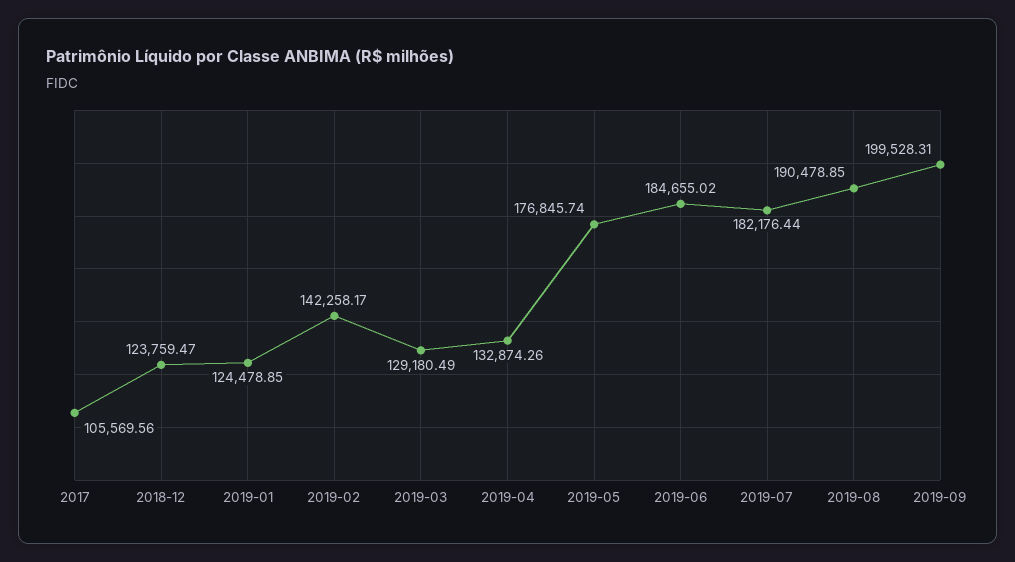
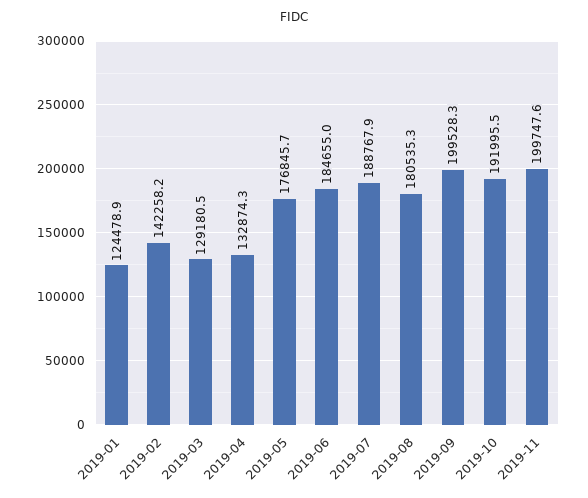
2017: 105569.56 -> none
2018-12: 123759.47 -> none
2019-07: 182176.44 -> 188767.9
2019-08: 190478.85 -> 180535.3
2019-10: none -> 191995.5
2019-11: none -> 199747.6

